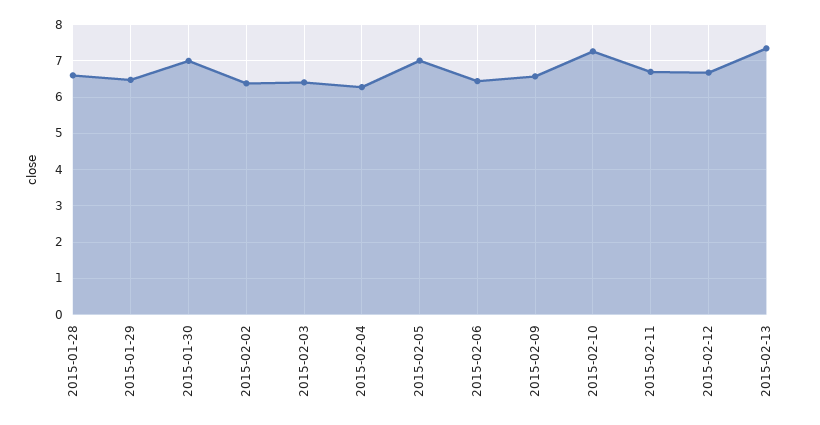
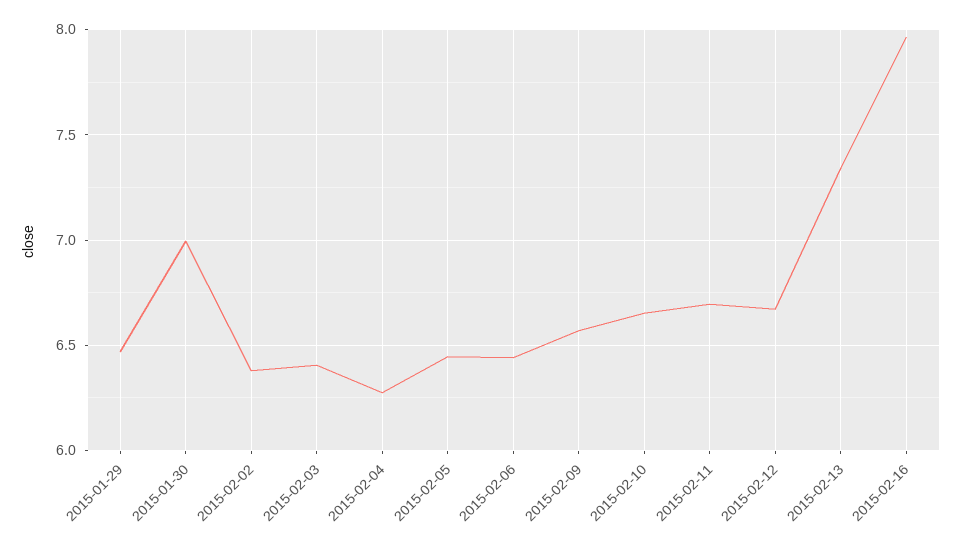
2015-01-28: 6.6 -> none
2015-02-05: 7 -> 6.45
2015-02-10: 7.2 -> 6.65
2015-02-16: none -> 7.95

